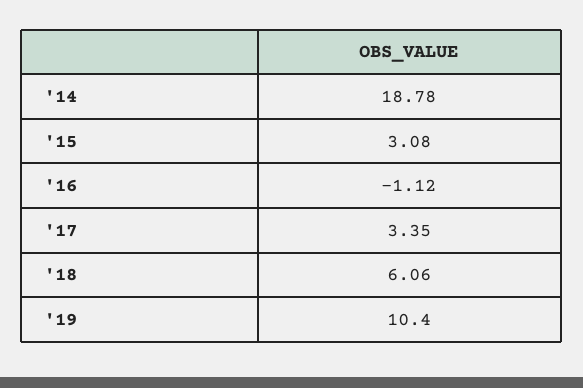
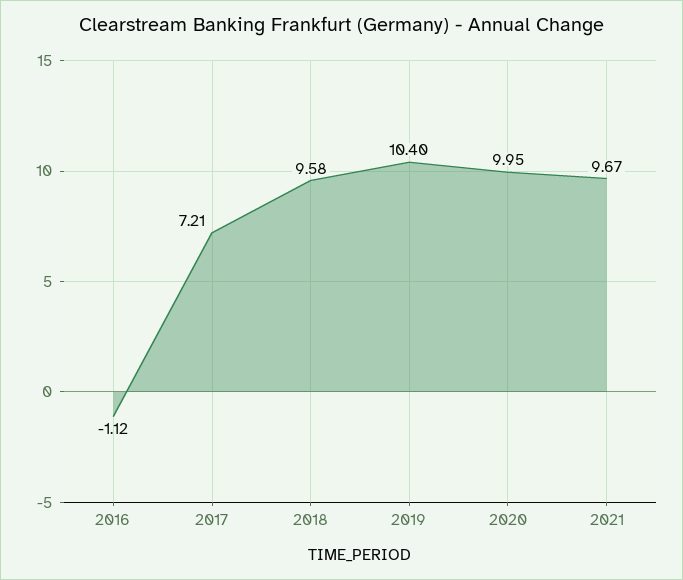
'14: 18.78 -> none
'15: 3.08 -> none
'17: 3.35 -> 7.21
'18: 6.06 -> 9.58
2020: none -> 9.95
2021: none -> 9.67

